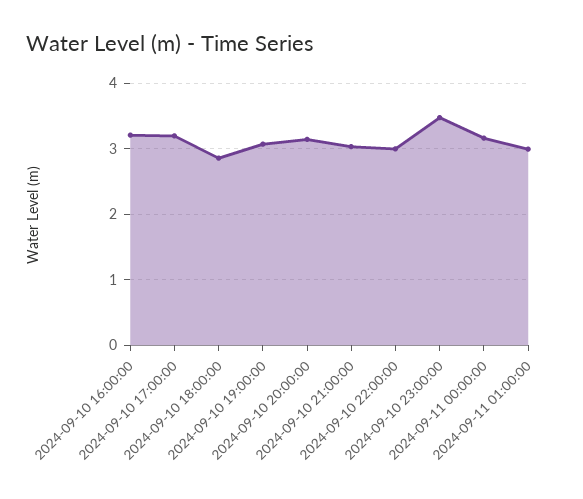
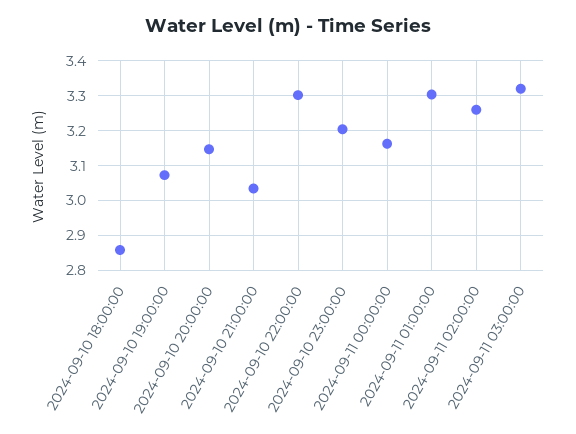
2024-09-10 16:00:00: 3.2 -> none
2024-09-10 17:00:00: 3.2 -> none
2024-09-10 22:00:00: 3 -> 3.3
2024-09-10 23:00:00: 3.5 -> 3.2
2024-09-11 01:00:00: 3 -> 3.3
2024-09-11 02:00:00: none -> 3.26
2024-09-11 03:00:00: none -> 3.32

